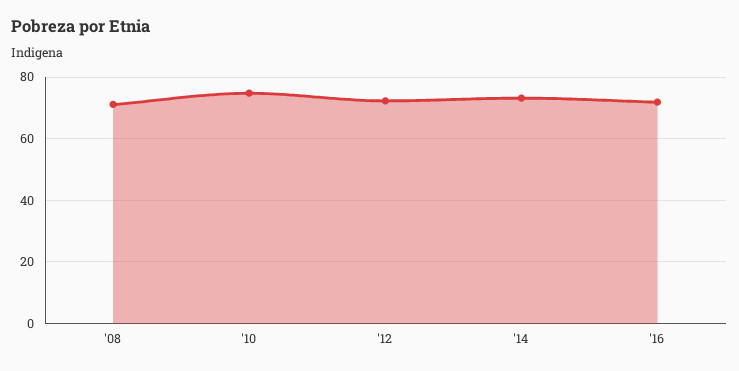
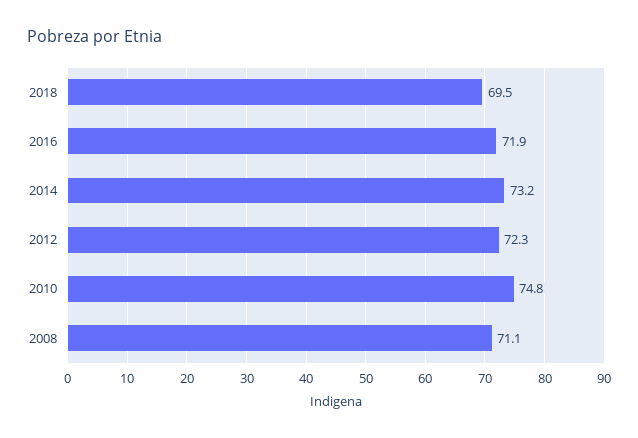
2018: none -> 69.5

